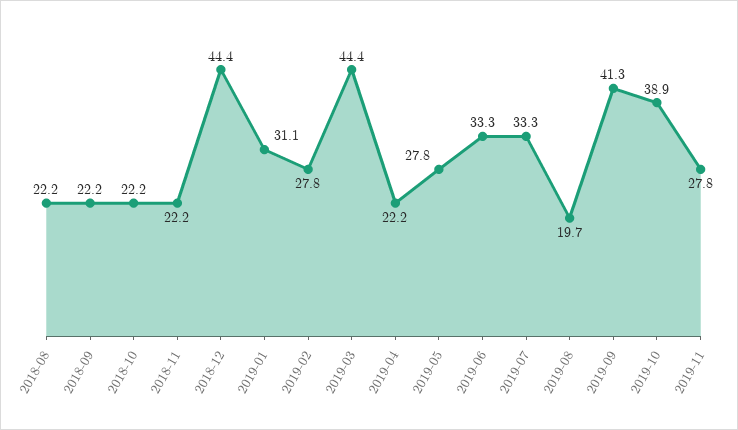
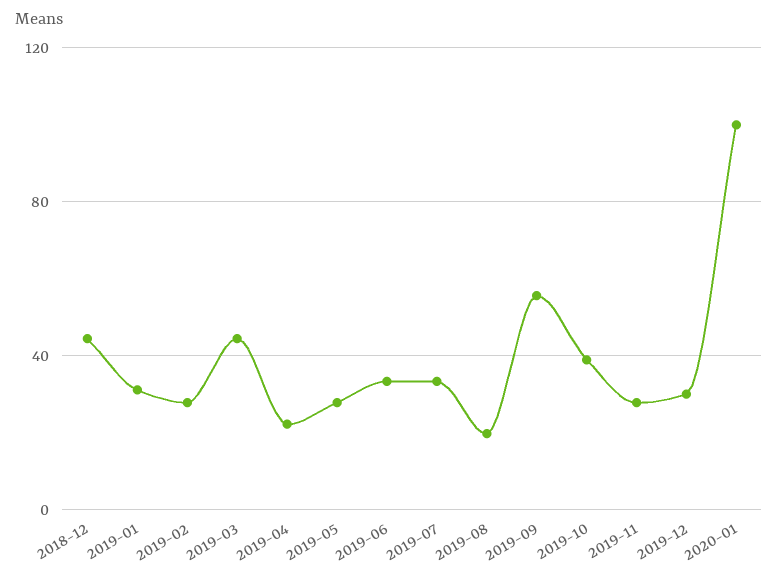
2018-08: 22.2 -> none
2018-09: 22.2 -> none
2018-10: 22.2 -> none
2018-11: 22.2 -> none
2019-09: 41.3 -> 55
2019-12: none -> 30
2020-01: none -> 100

